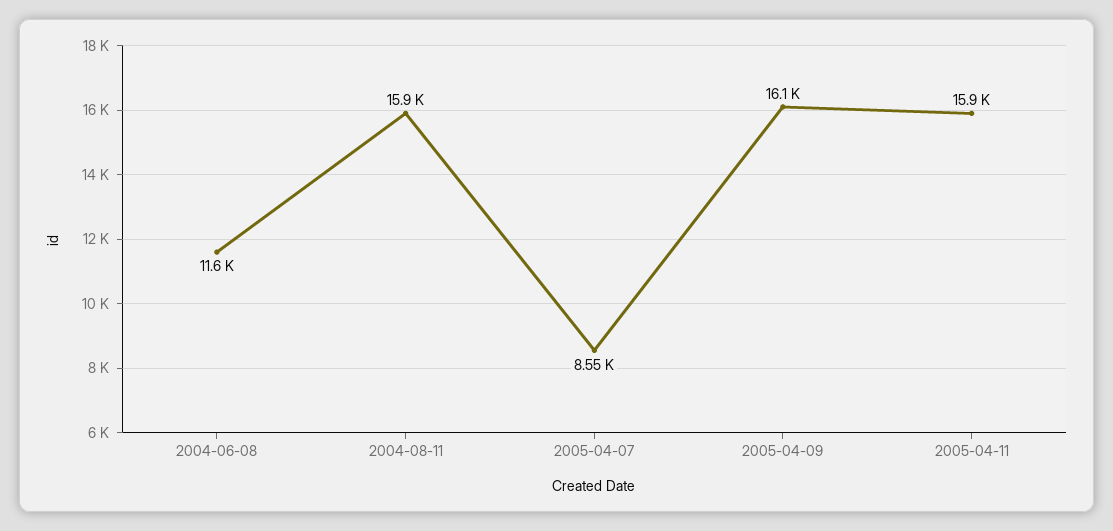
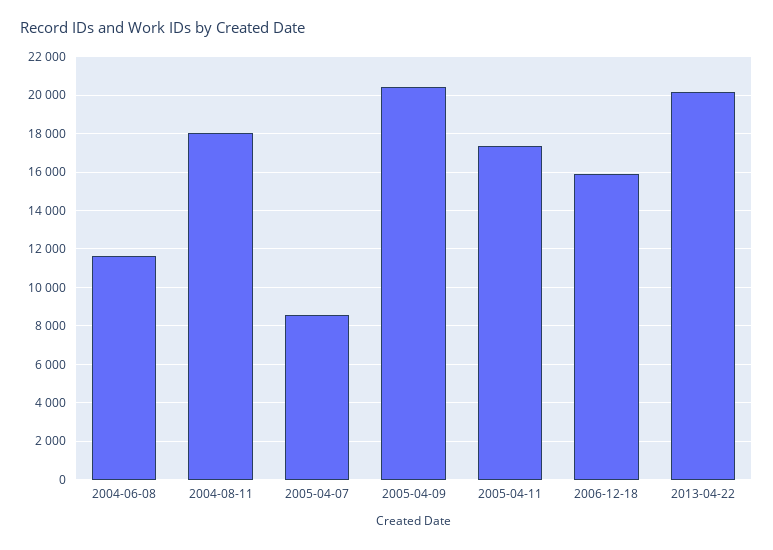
2004-08-11: 15900 -> 18000
2005-04-09: 16100 -> 20500
2005-04-11: 15900 -> 17500
2006-12-18: none -> 16000
2013-04-22: none -> 20000

